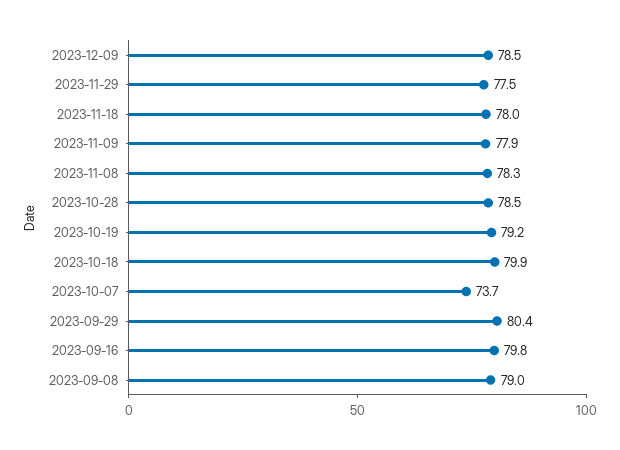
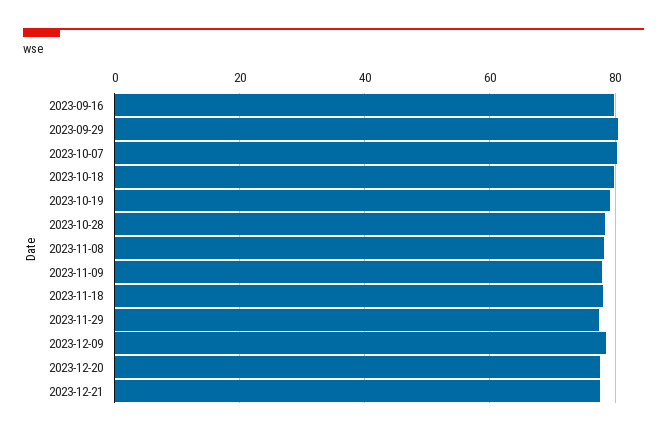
2023-10-07: 73.7 -> 80
2023-09-08: 79 -> none
2023-12-20: none -> 78
2023-12-21: none -> 78

